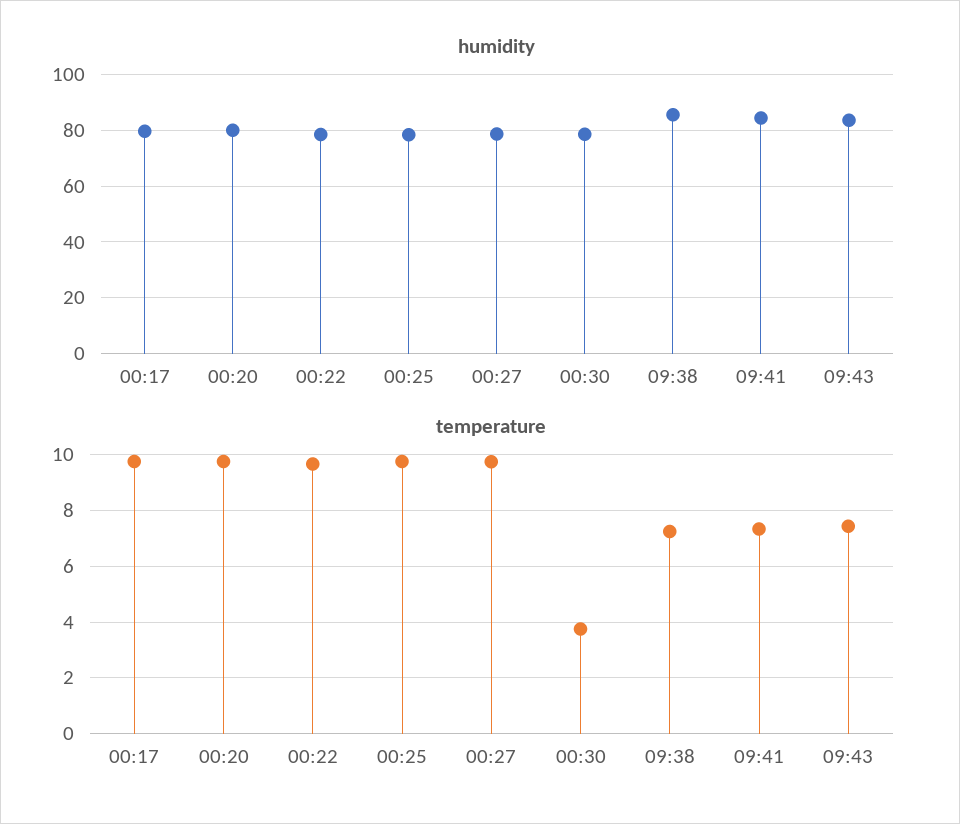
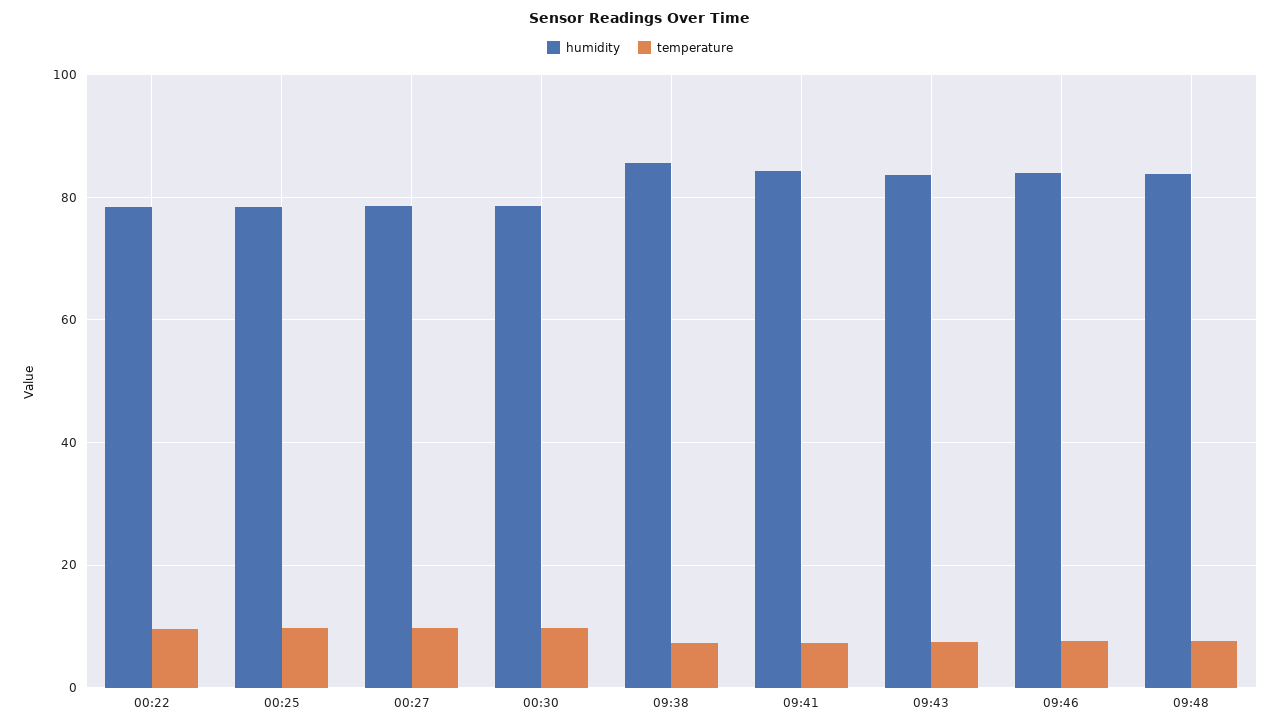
humidity, 00:17: 80 -> none
humidity, 00:20: 80 -> none
temperature, 00:17: 9.75 -> none
temperature, 00:20: 9.75 -> none
temperature, 00:30: 3.75 -> 10
humidity, 09:46: none -> 84
temperature, 09:46: none -> 8
humidity, 09:48: none -> 84
temperature, 09:48: none -> 8

